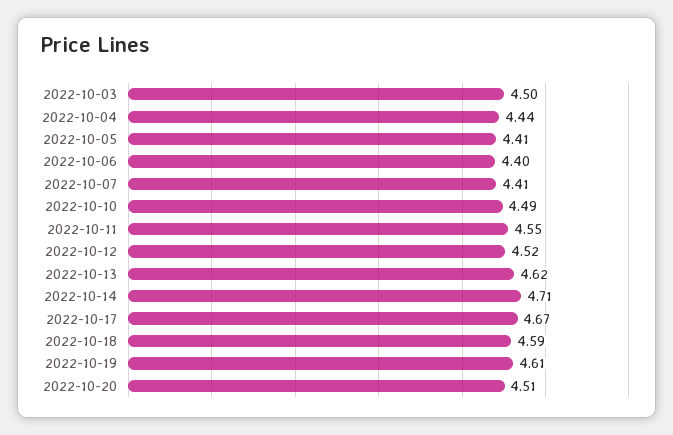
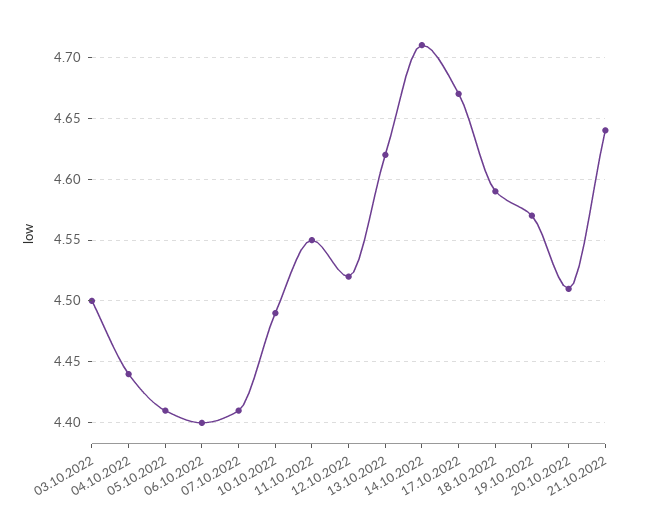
2022-10-19: 4.61 -> 4.57
21.10.2022: none -> 4.64

